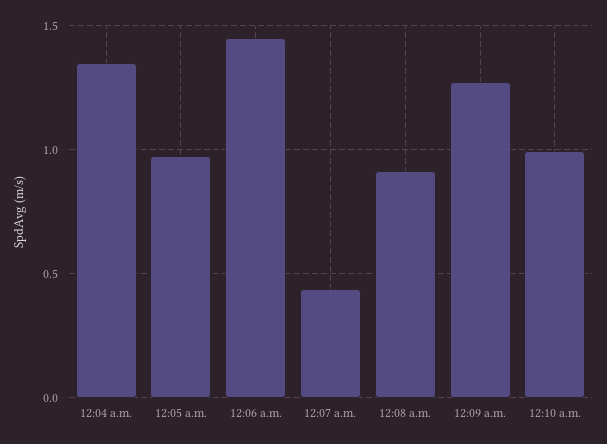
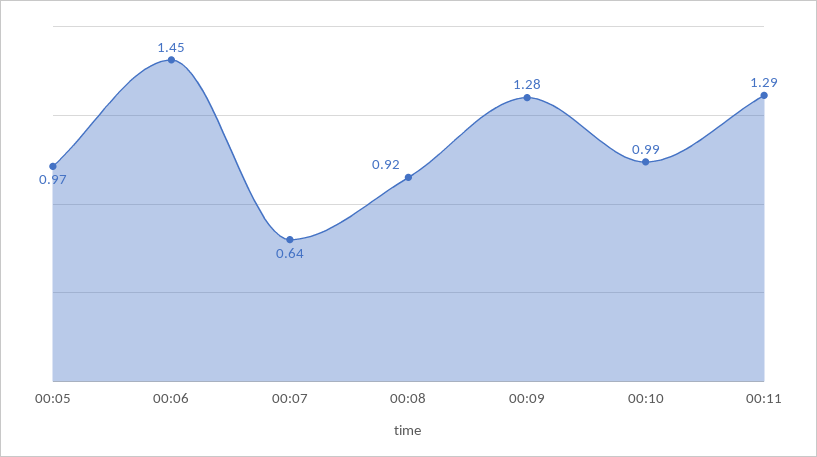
12:04 a.m.: 1.35 -> none
12:07 a.m.: 0.45 -> 0.64
00:11: none -> 1.29

